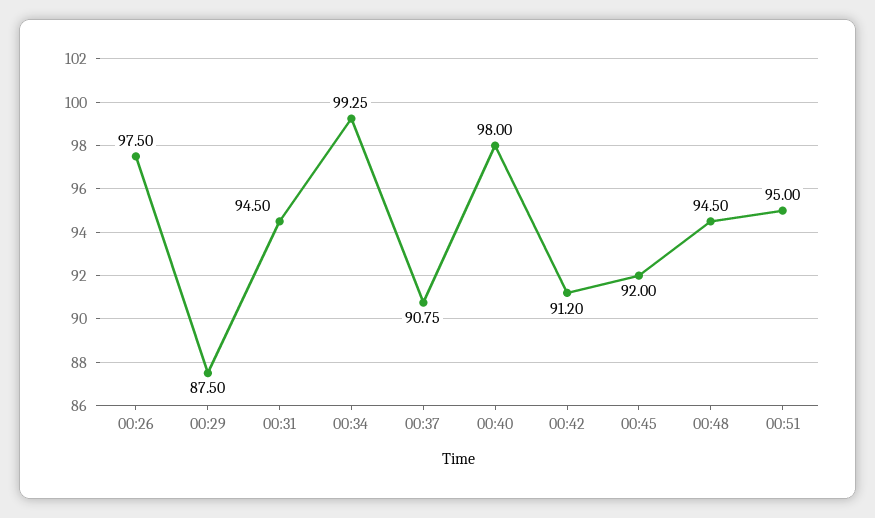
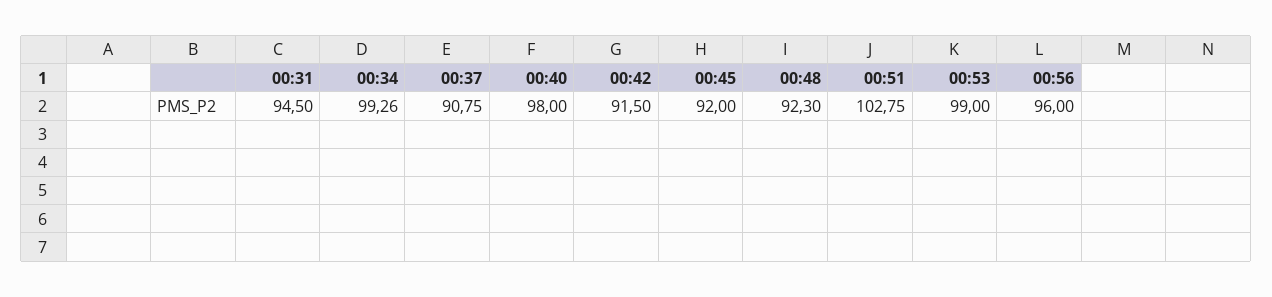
00:26: 97.5 -> none
00:29: 87.5 -> none
00:34: 99.25 -> 99.26
00:42: 91.2 -> 91.5
00:48: 94.5 -> 92.3
00:51: 95 -> 102.75
00:53: none -> 99
00:56: none -> 96

